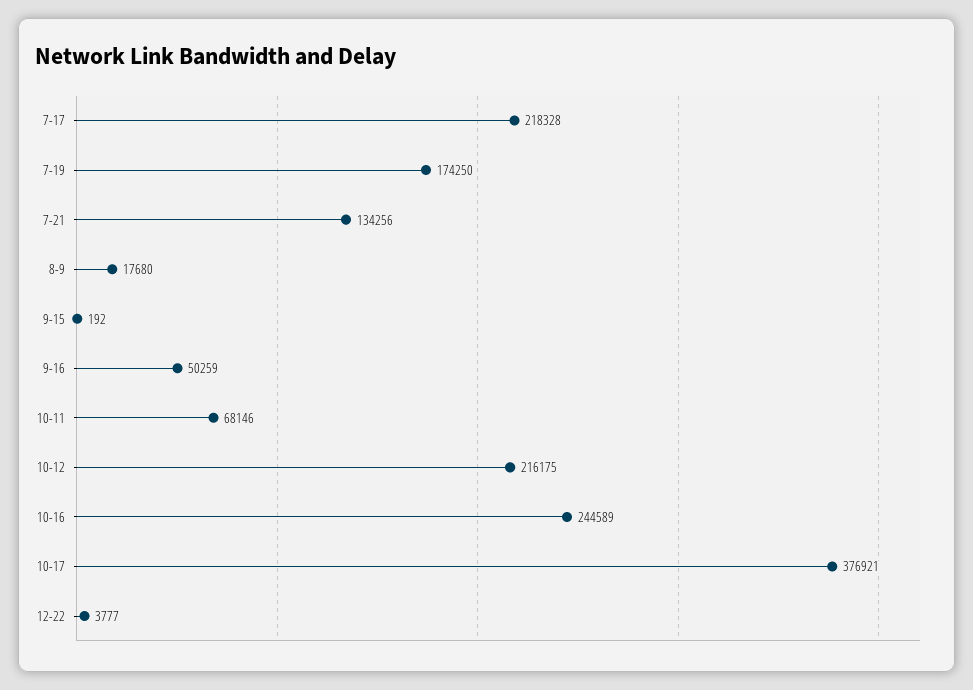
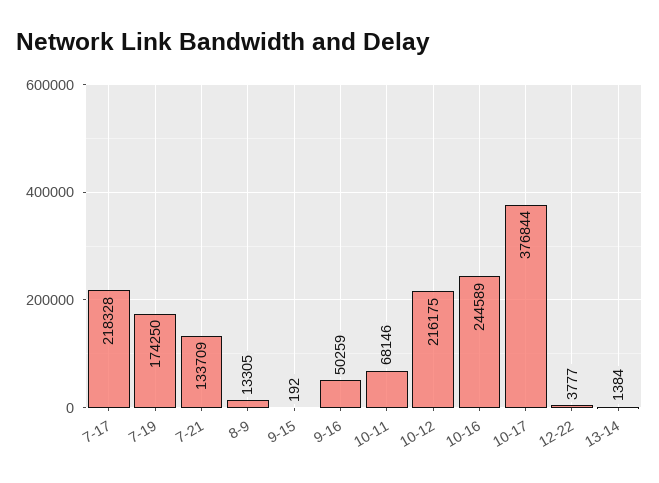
7-21: 134256 -> 133709
8-9: 17680 -> 13305
10-17: 376921 -> 376844
13-14: none -> 1384

